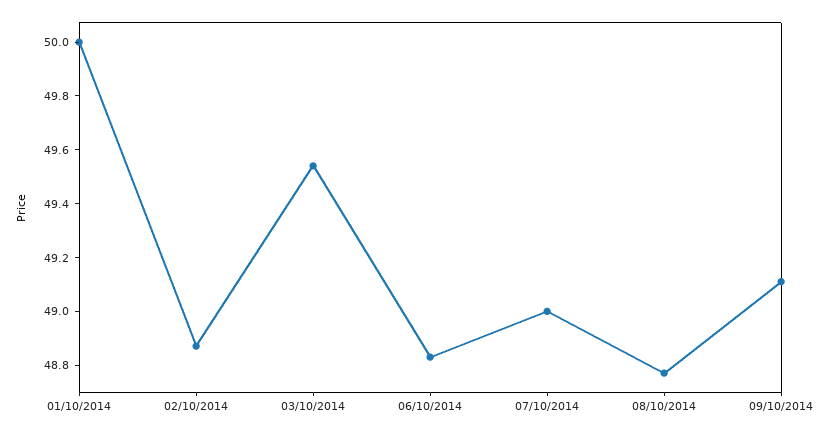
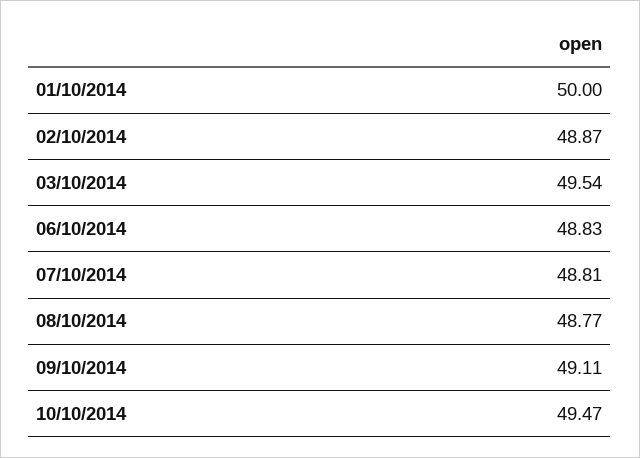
07/10/2014: 49 -> 48.81
10/10/2014: none -> 49.47

